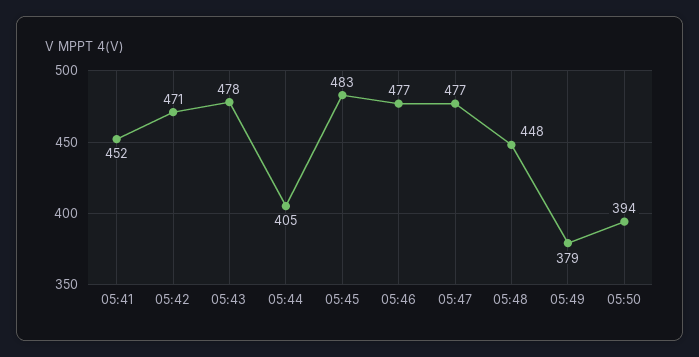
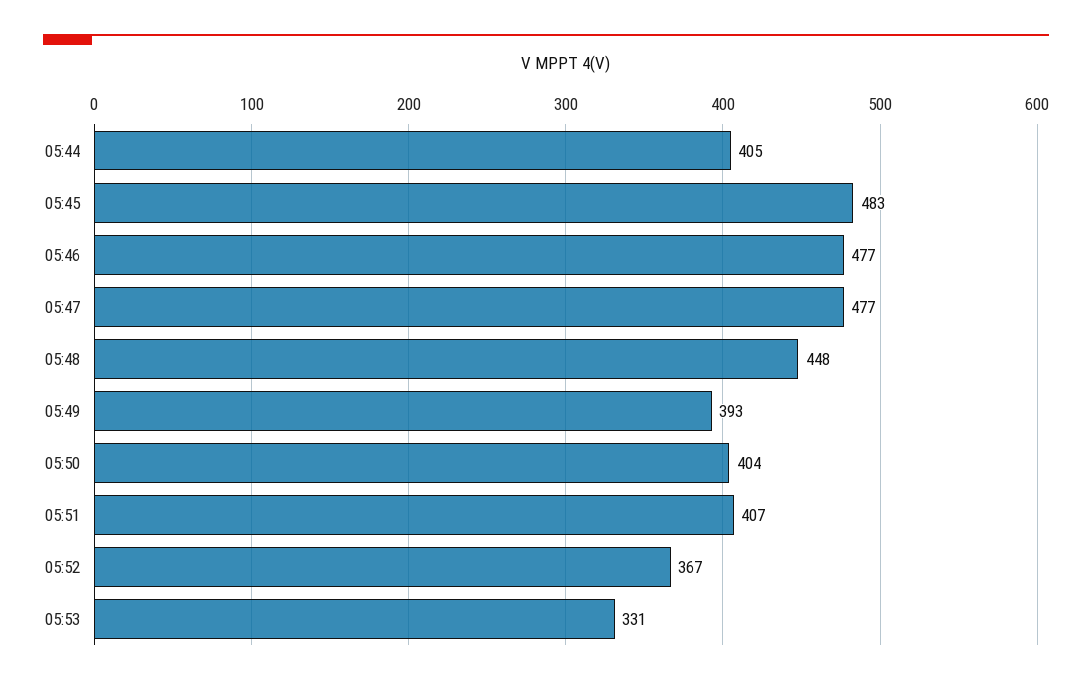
05:41: 452 -> none
05:42: 471 -> none
05:43: 478 -> none
05:49: 379 -> 393
05:50: 394 -> 404
05:51: none -> 407
05:52: none -> 367
05:53: none -> 331

